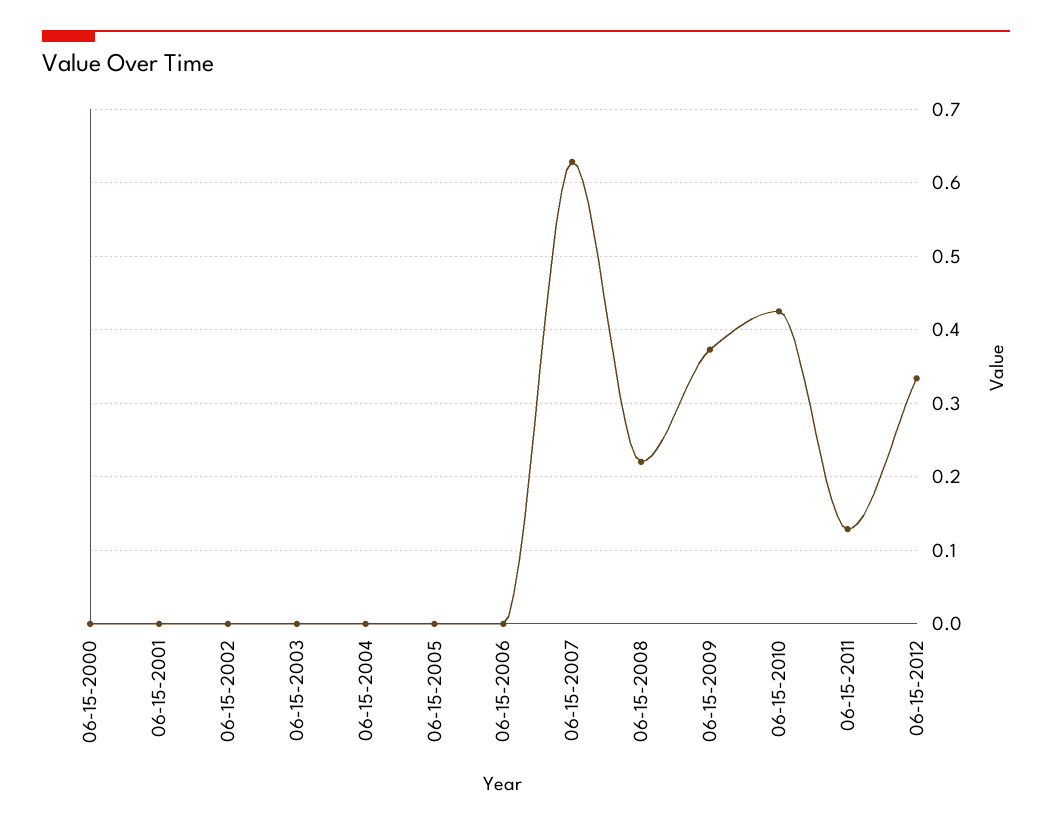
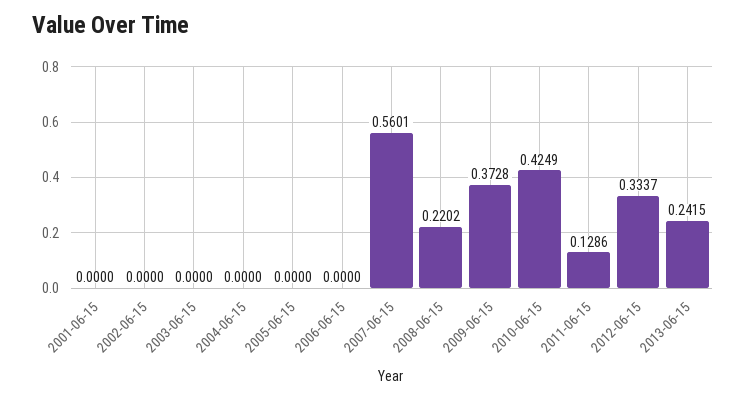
06-15-2000: 0 -> none
06-15-2007: 0.63 -> 0.5601
2013-06-15: none -> 0.2415

